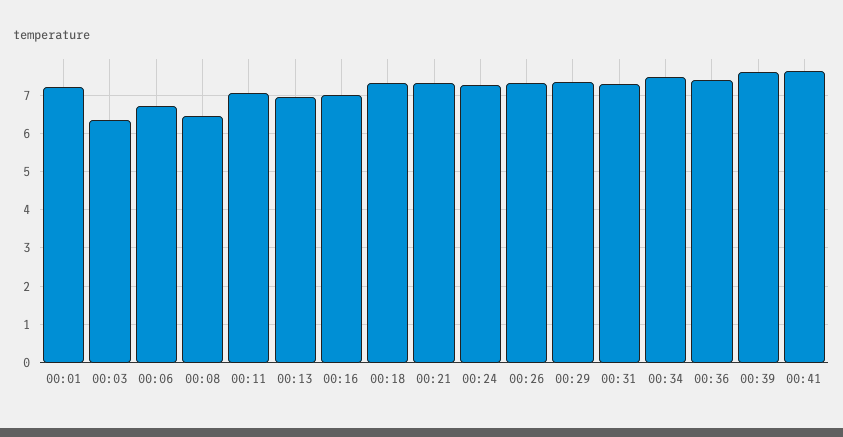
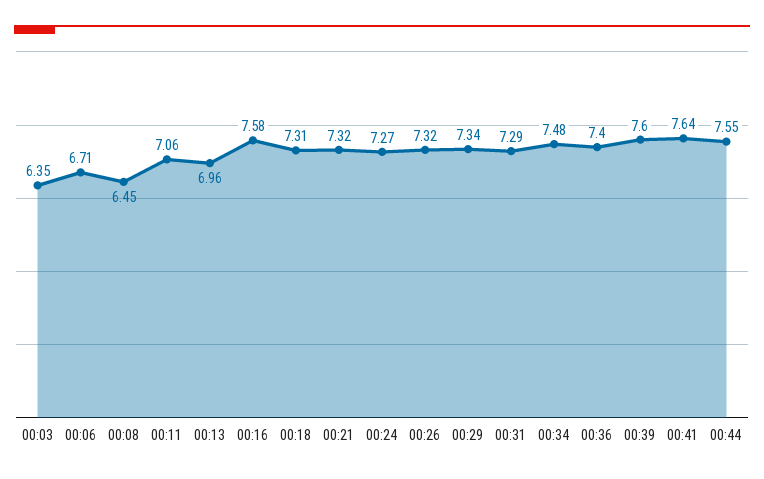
00:01: 7.2 -> none
00:16: 7 -> 7.58
00:44: none -> 7.55

